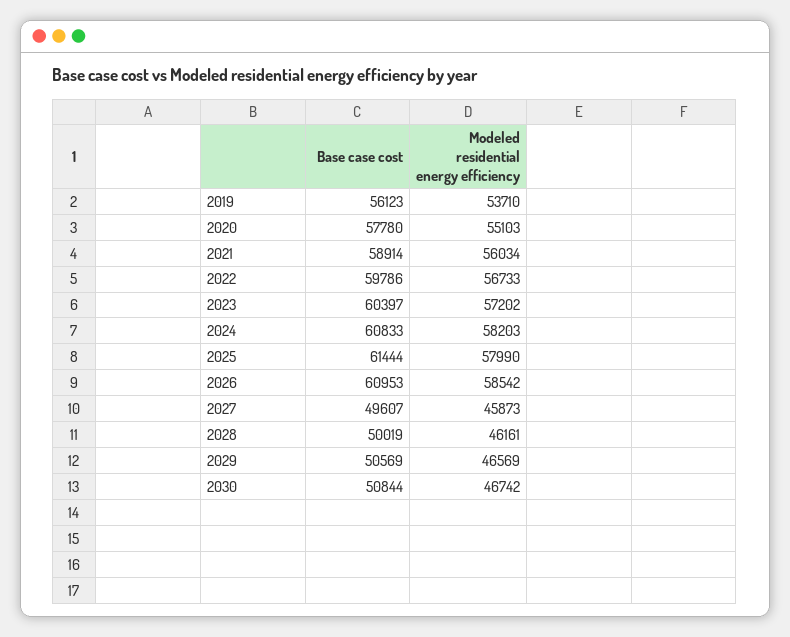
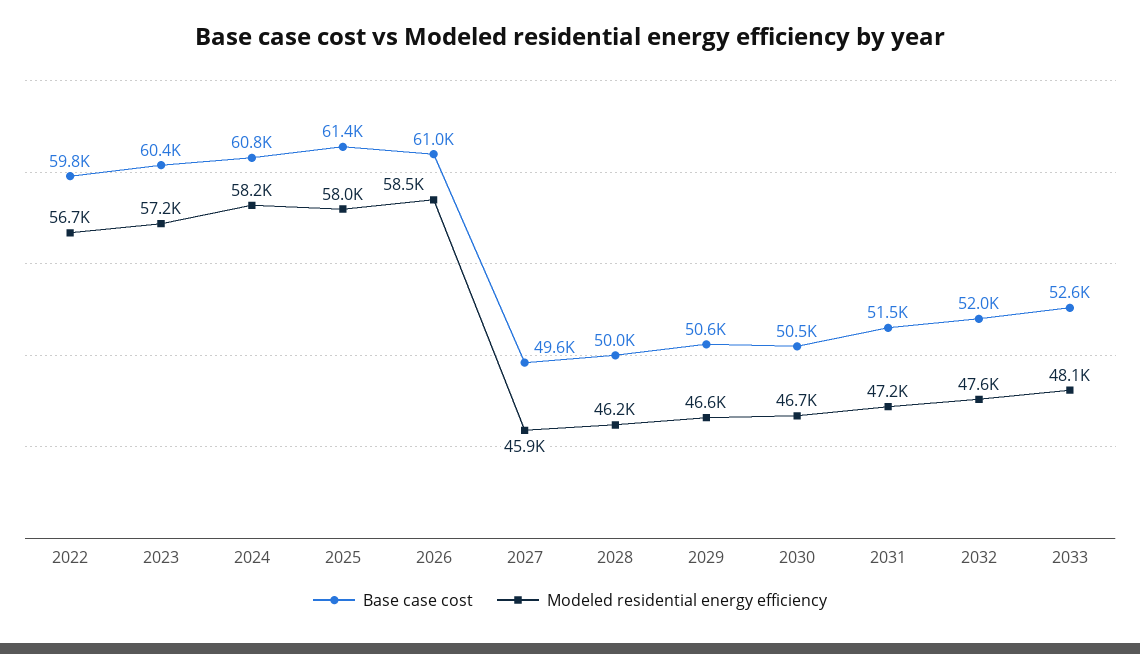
Base case cost, 2019: 56123 -> none
Modeled residential energy efficiency, 2019: 53710 -> none
Base case cost, 2020: 57780 -> none
Modeled residential energy efficiency, 2020: 55103 -> none
Base case cost, 2021: 58914 -> none
Modeled residential energy efficiency, 2021: 56034 -> none
Base case cost, 2030: 50844 -> 50500
Base case cost, 2031: none -> 51500
Modeled residential energy efficiency, 2031: none -> 47200
Base case cost, 2032: none -> 52000
Modeled residential energy efficiency, 2032: none -> 47600
Base case cost, 2033: none -> 52600
Modeled residential energy efficiency, 2033: none -> 48100

